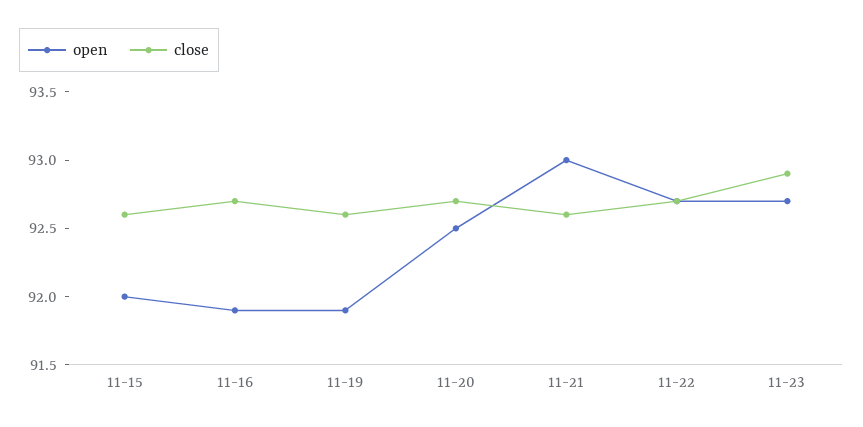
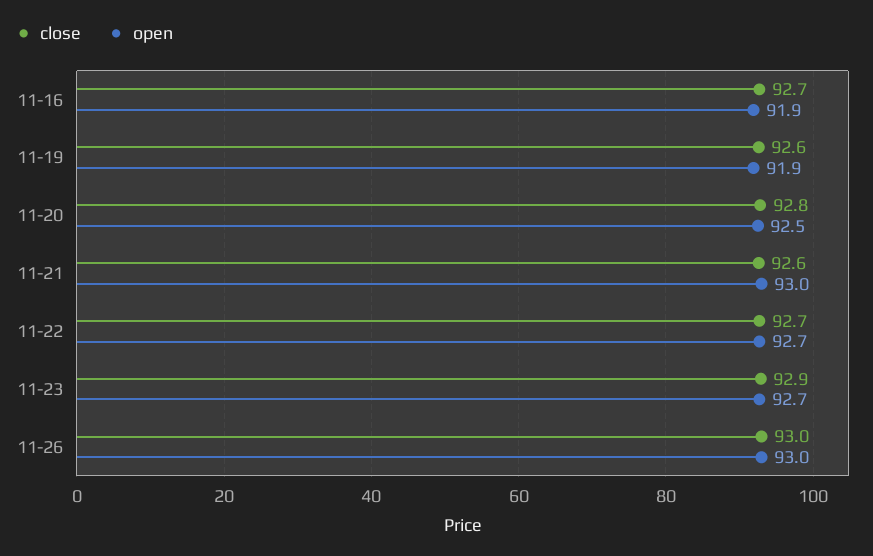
open, 11-15: 92 -> none
close, 11-15: 92.6 -> none
close, 11-20: 92.7 -> 92.8
close, 11-26: none -> 93
open, 11-26: none -> 93

